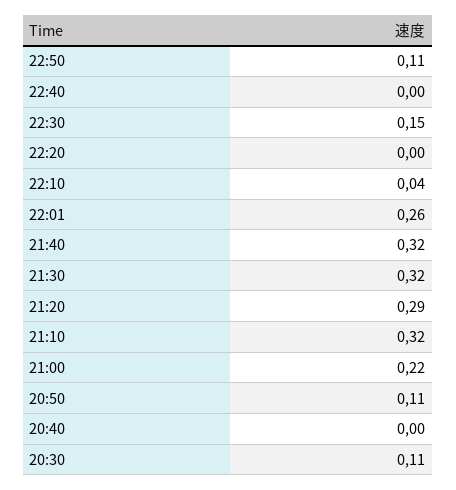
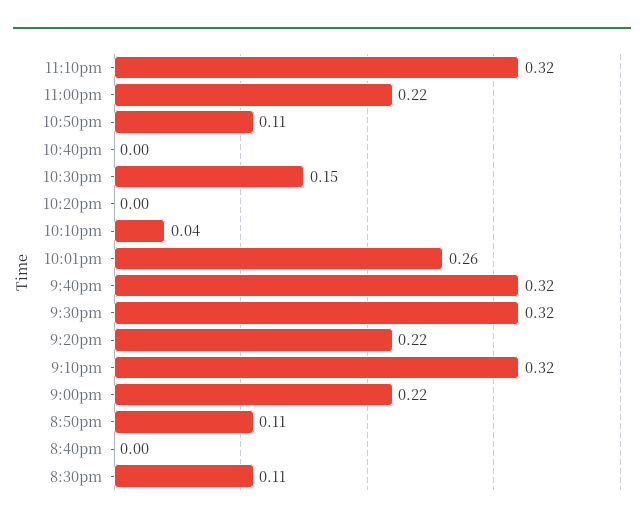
21:20: 0.29 -> 0.22
11:10pm: none -> 0.32
11:00pm: none -> 0.22

